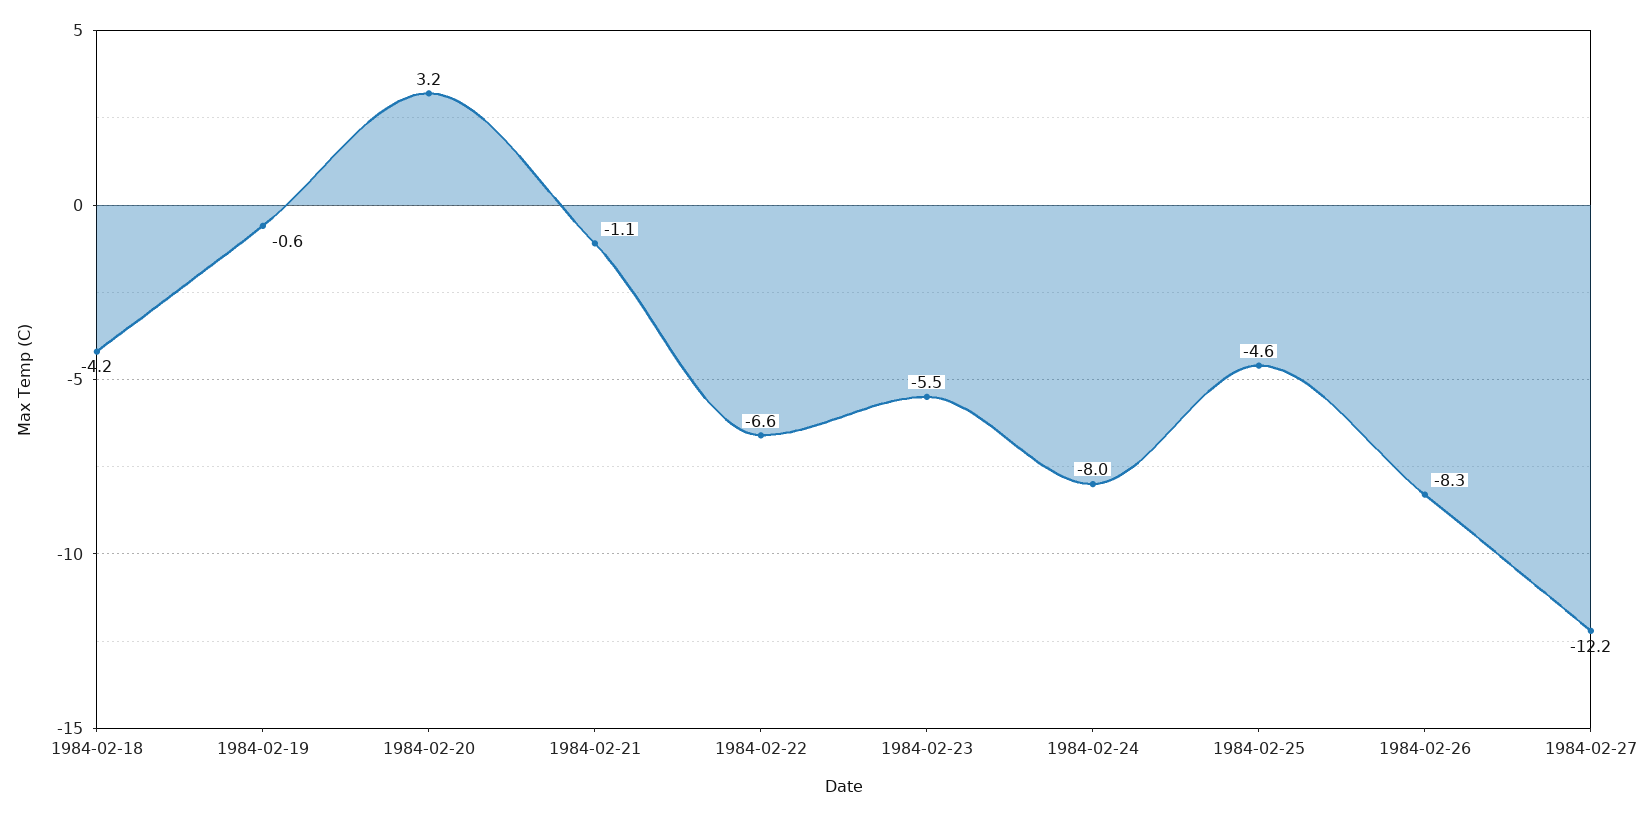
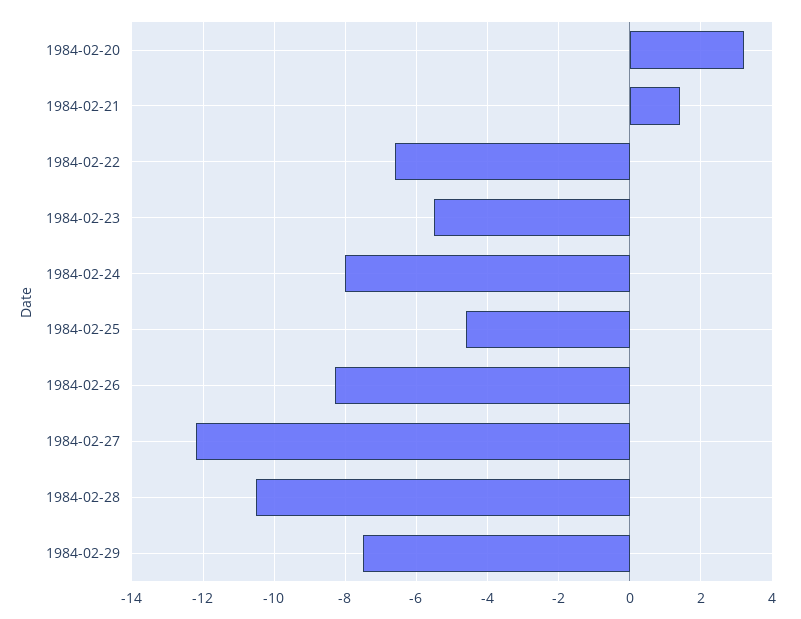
1984-02-18: -4.2 -> none
1984-02-19: -0.6 -> none
1984-02-21: -1.1 -> 1.5
1984-02-28: none -> -10.5
1984-02-29: none -> -7.5

